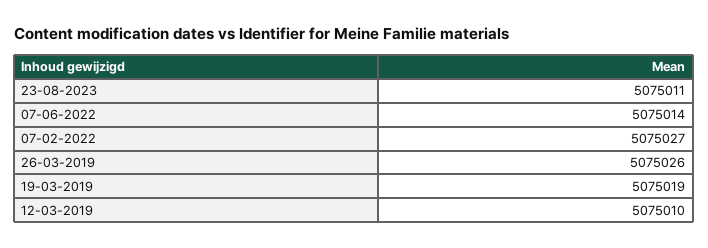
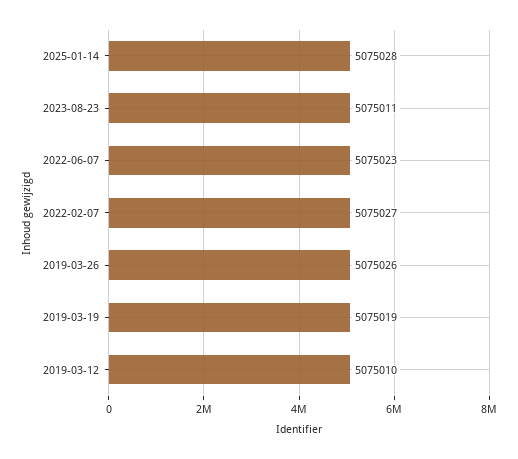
07-06-2022: 5075014 -> 5075023
2025-01-14: none -> 5075028

